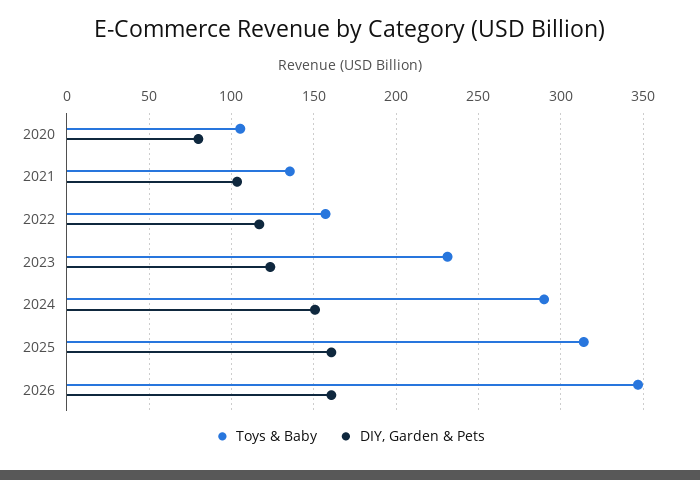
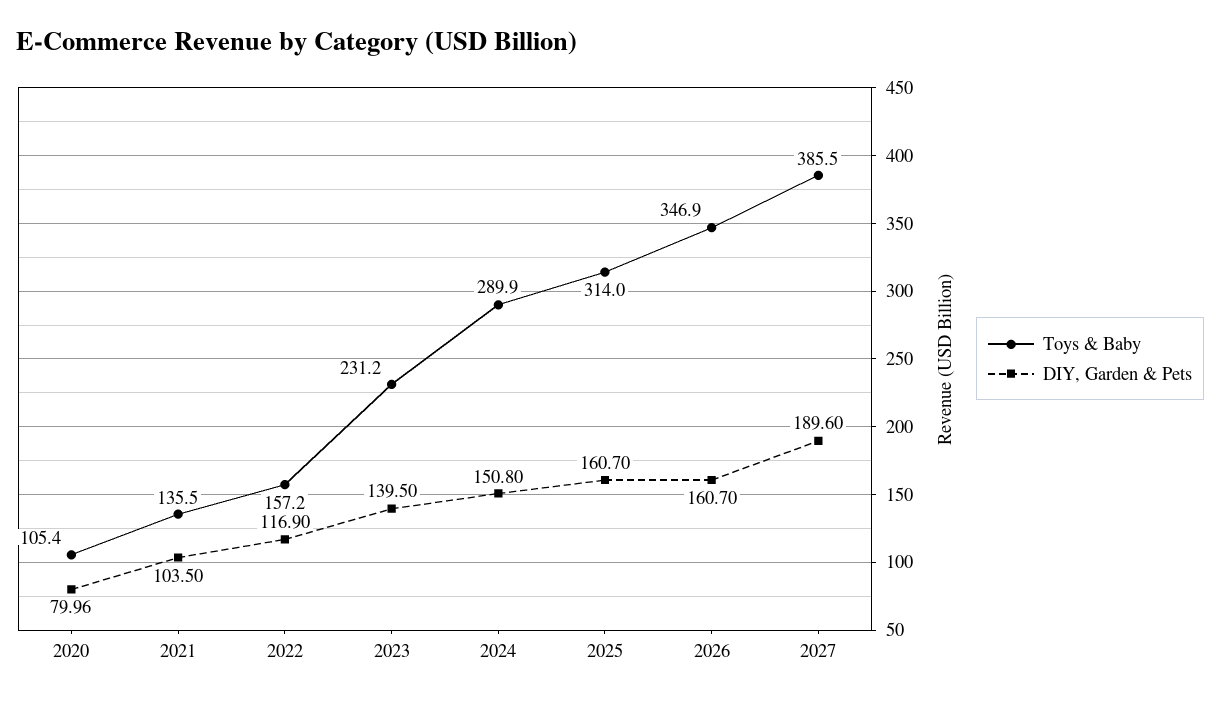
DIY, Garden & Pets, 2023: 125 -> 139.5
Toys & Baby, 2027: none -> 385.5
DIY, Garden & Pets, 2027: none -> 189.6

